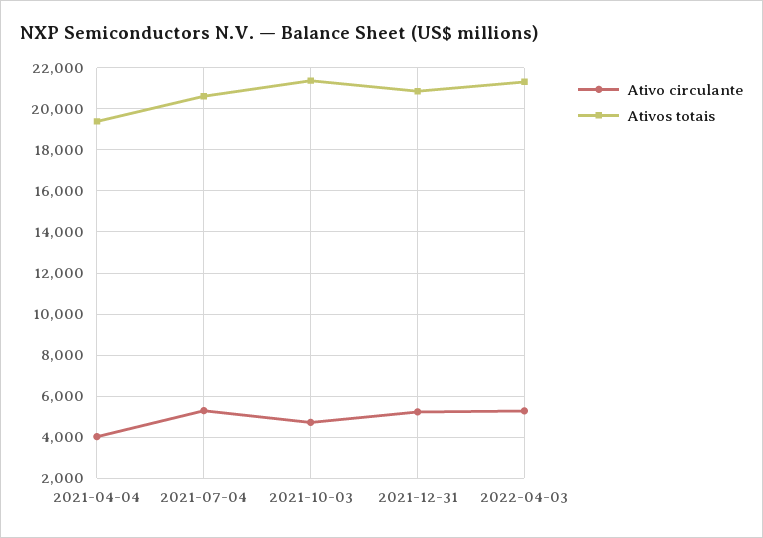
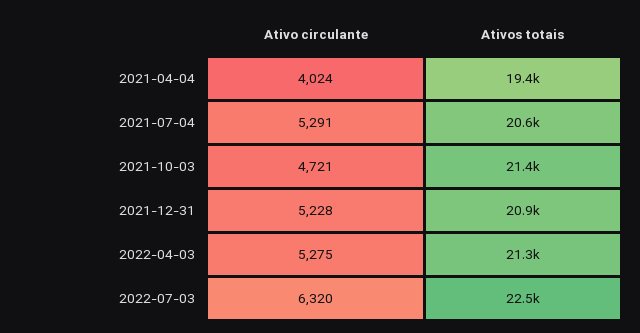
Ativo circulante, 2022-07-03: none -> 6320
Ativos totais, 2022-07-03: none -> 22500

